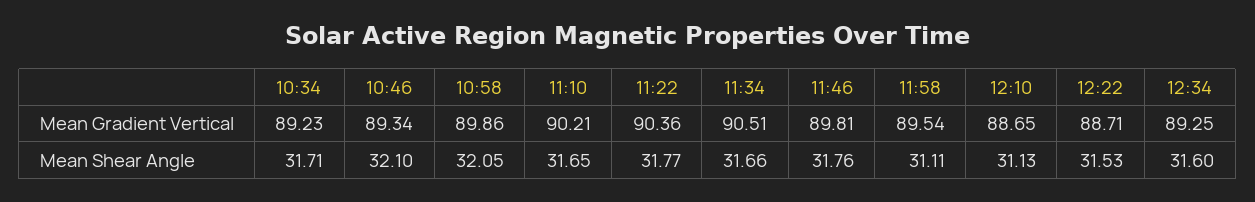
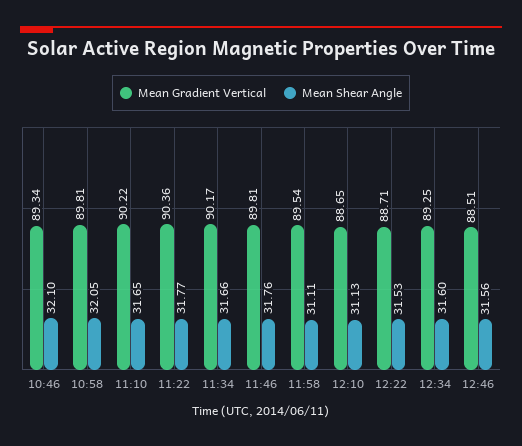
Mean Gradient Vertical, 10:34: 89.23 -> none
Mean Gradient Vertical, 10:58: 89.86 -> 89.81
Mean Gradient Vertical, 11:10: 90.21 -> 90.22
Mean Gradient Vertical, 11:34: 90.51 -> 90.17
Mean Shear Angle, 10:34: 31.71 -> none
Mean Gradient Vertical, 12:46: none -> 88.51
Mean Shear Angle, 12:46: none -> 31.56

